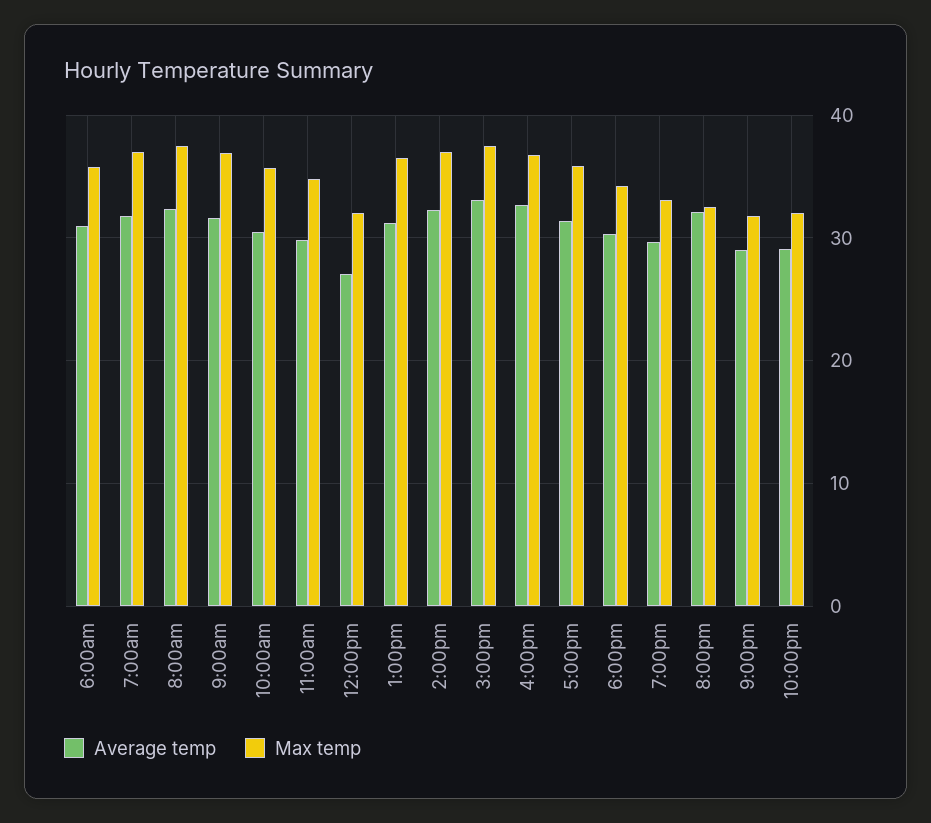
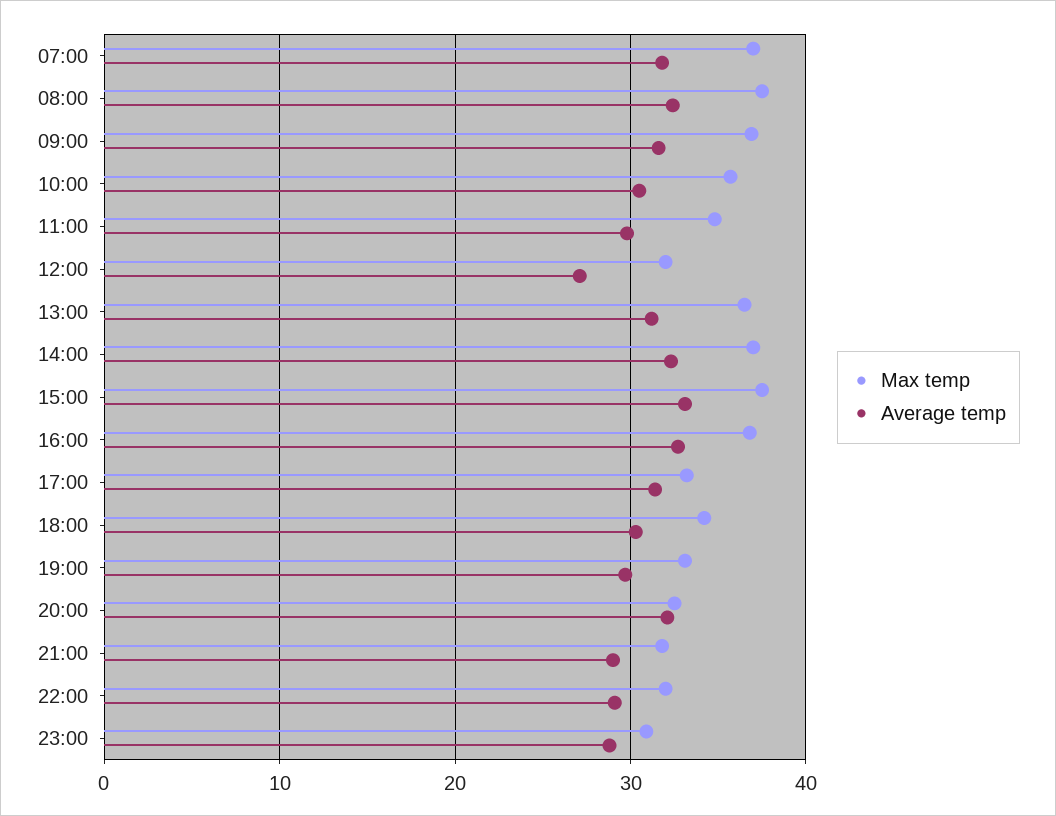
Average temp, 6:00am: 31 -> none
Max temp, 6:00am: 36 -> none
Max temp, 5:00pm: 36 -> 33
Max temp, 23:00: none -> 31
Average temp, 23:00: none -> 29

